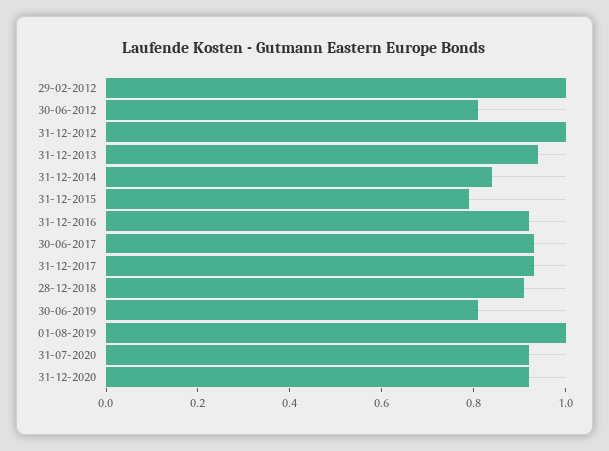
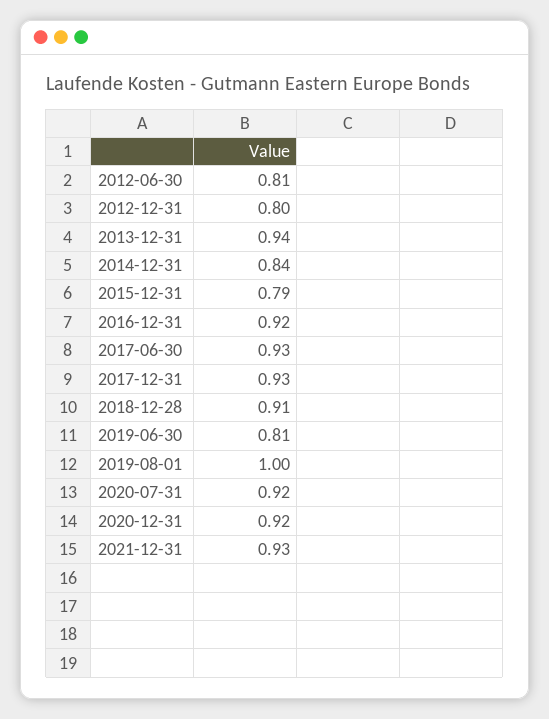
29-02-2012: 1 -> none
31-12-2012: 1 -> 0.8
2021-12-31: none -> 0.93

